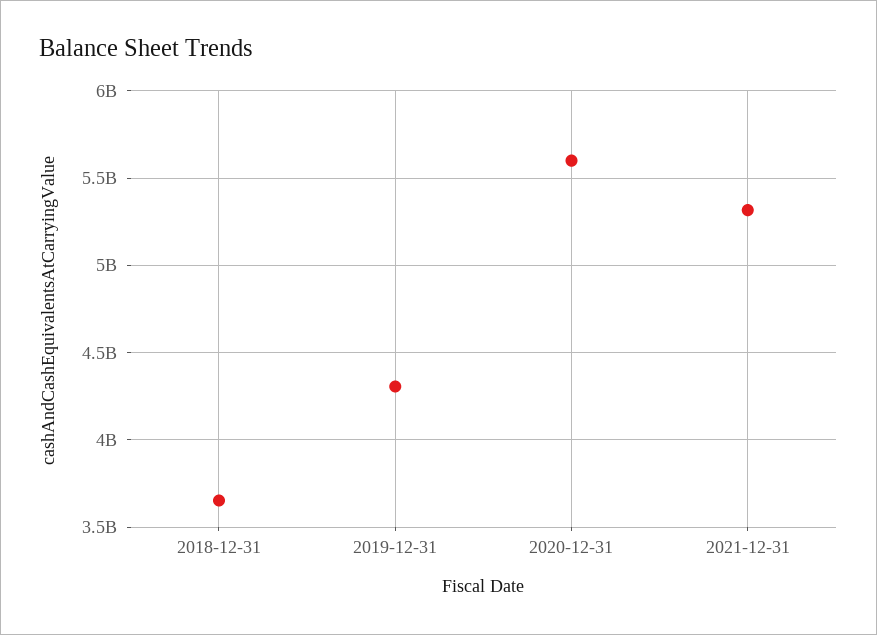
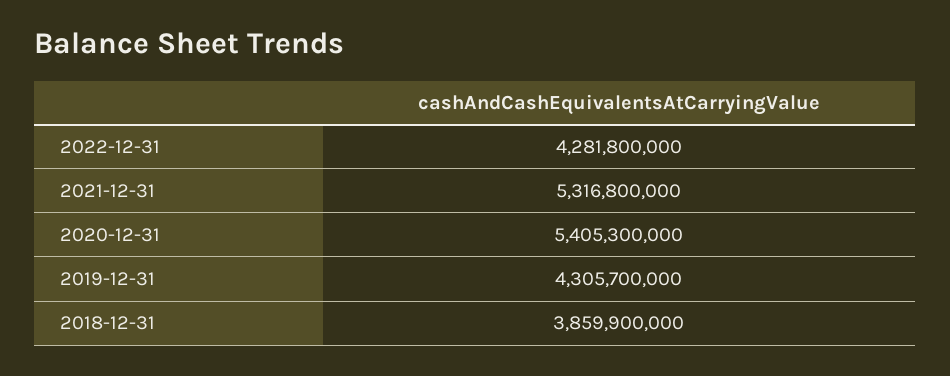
2018-12-31: 3650000000 -> 3859900000
2020-12-31: 5600000000 -> 5405300000
2022-12-31: none -> 4281800000

